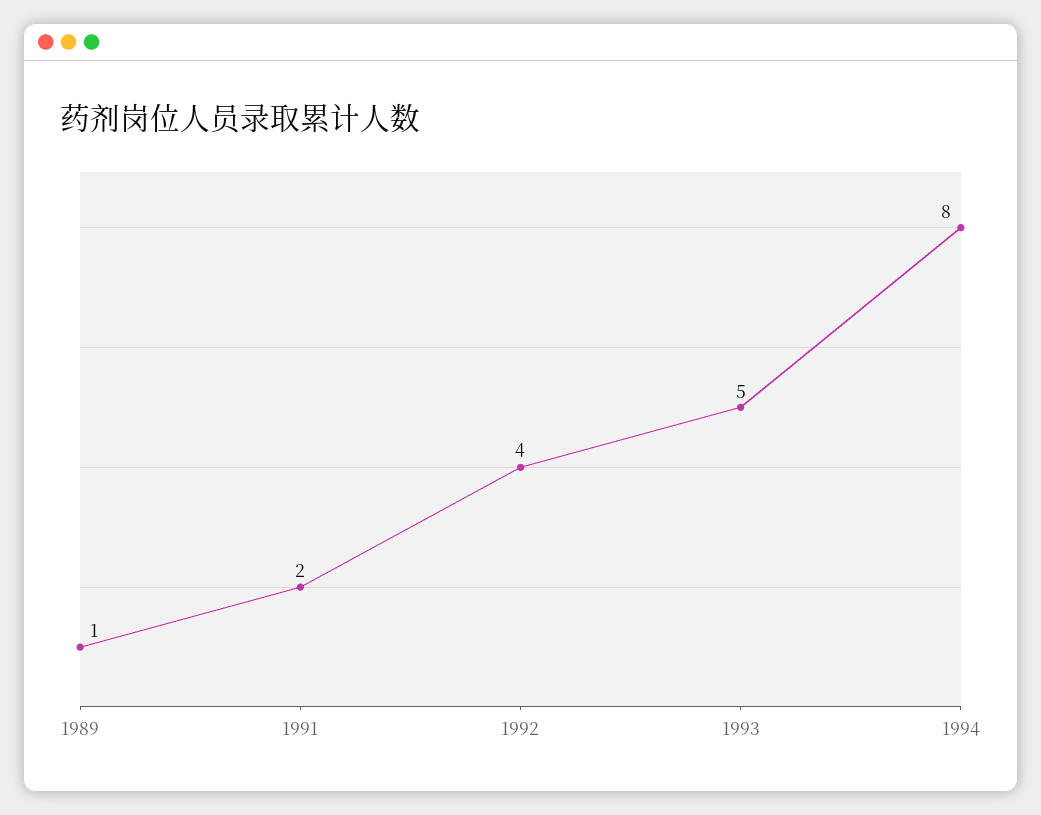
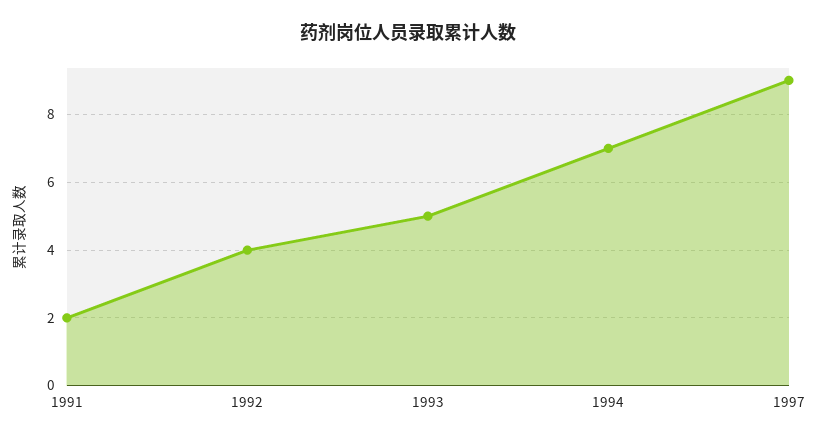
1989: 1 -> none
1994: 8 -> 7
1997: none -> 9

